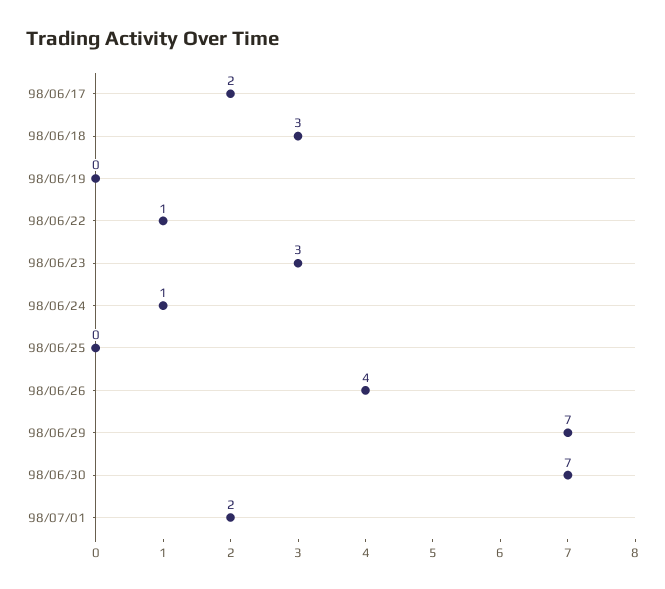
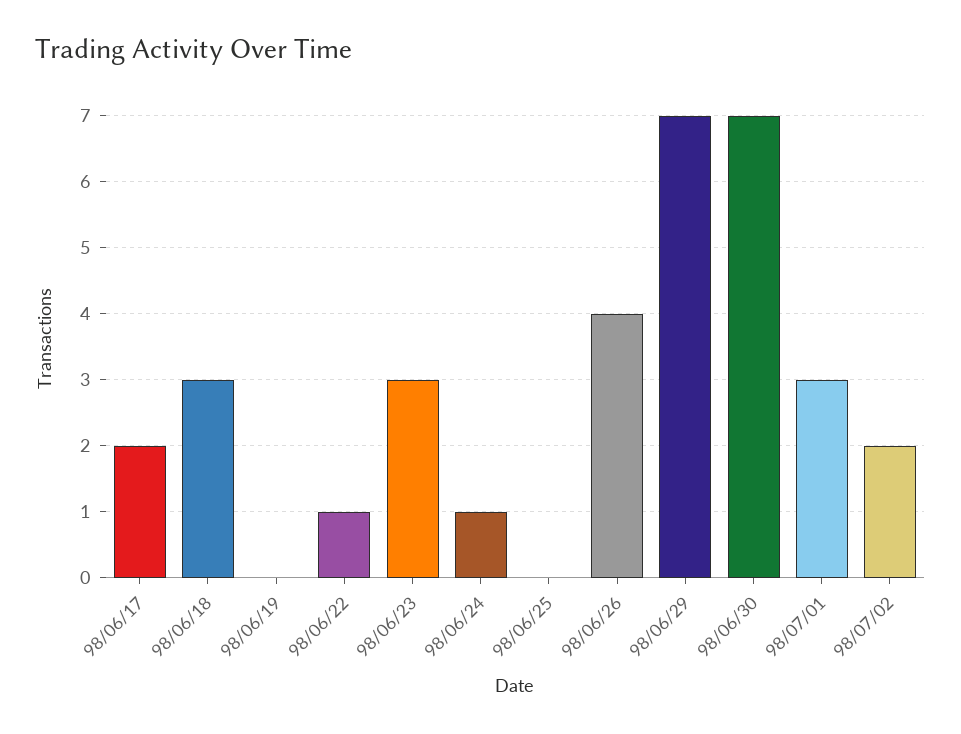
98/07/01: 2 -> 3
98/07/02: none -> 2

